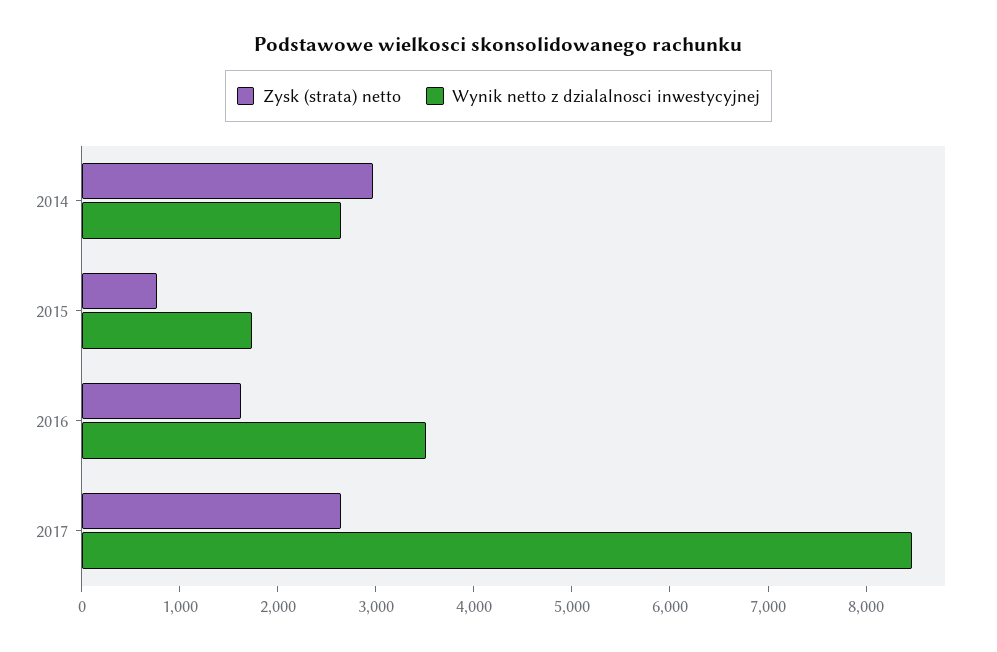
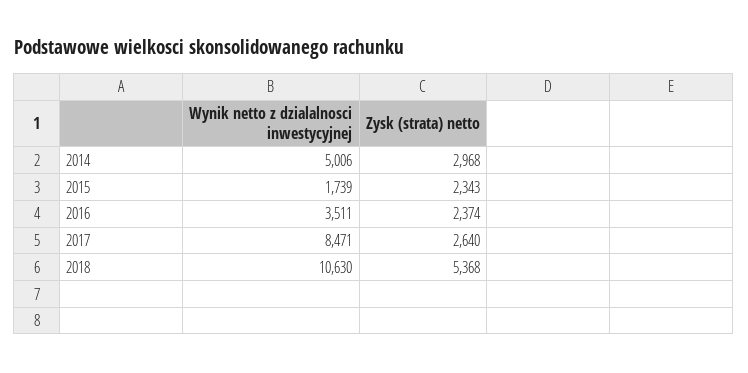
Wynik netto z dzialalnosci inwestycyjnej, 2014: 2600 -> 5006
Zysk (strata) netto, 2015: 800 -> 2343
Zysk (strata) netto, 2016: 1600 -> 2374
Wynik netto z dzialalnosci inwestycyjnej, 2018: none -> 10630
Zysk (strata) netto, 2018: none -> 5368

